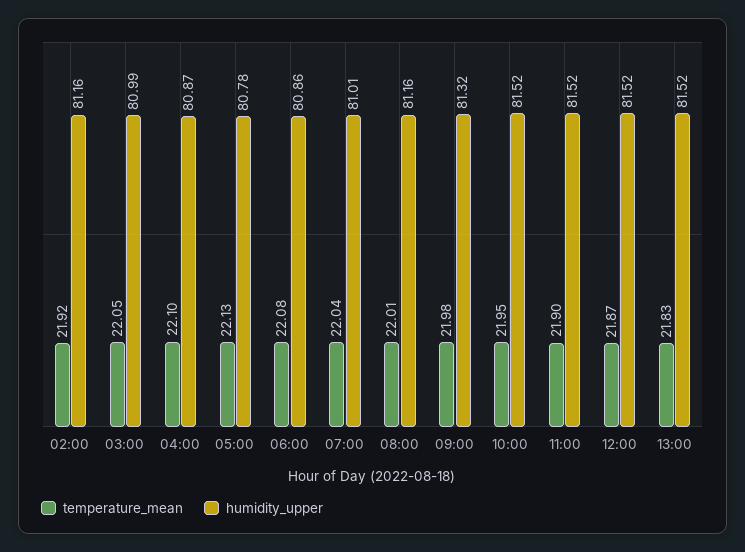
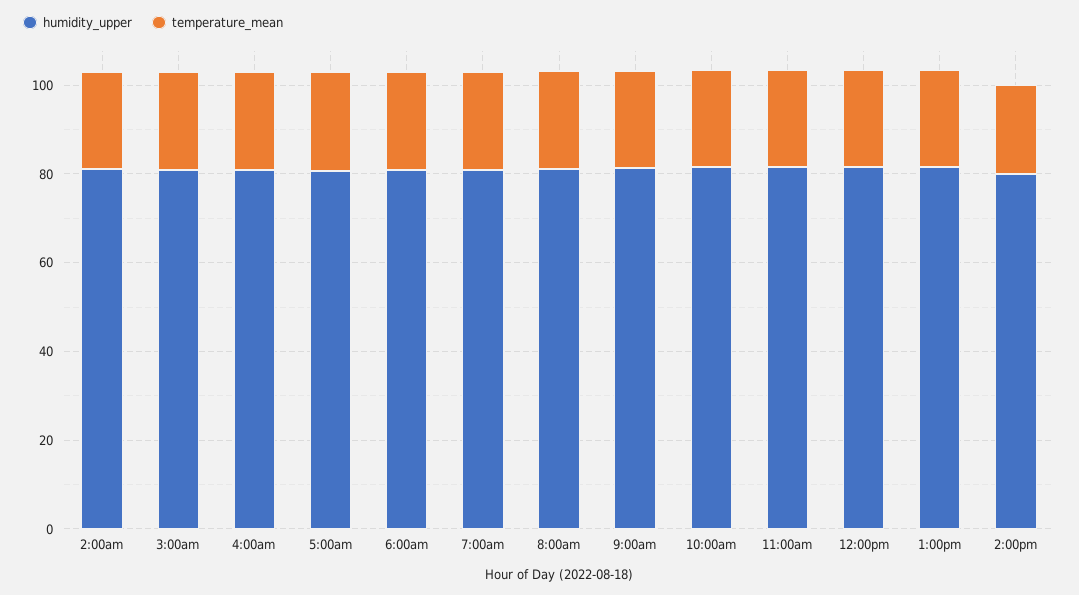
humidity_upper, 2:00pm: none -> 80
temperature_mean, 2:00pm: none -> 20

